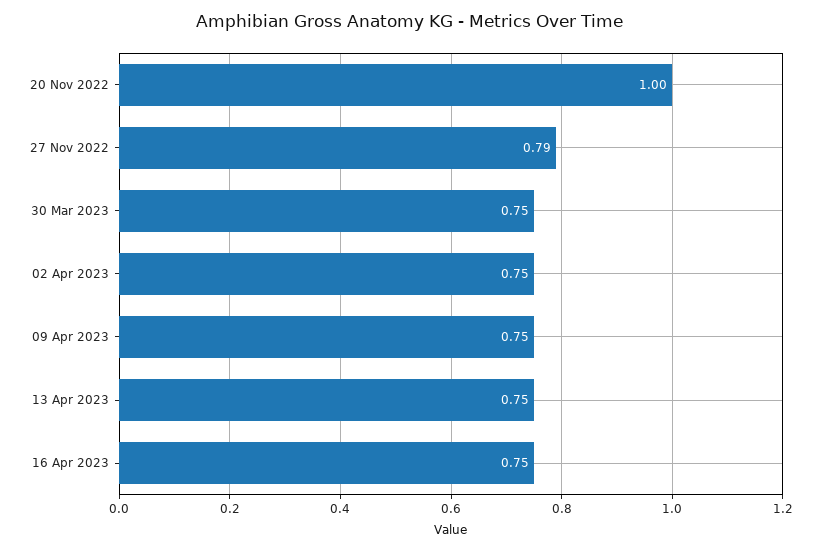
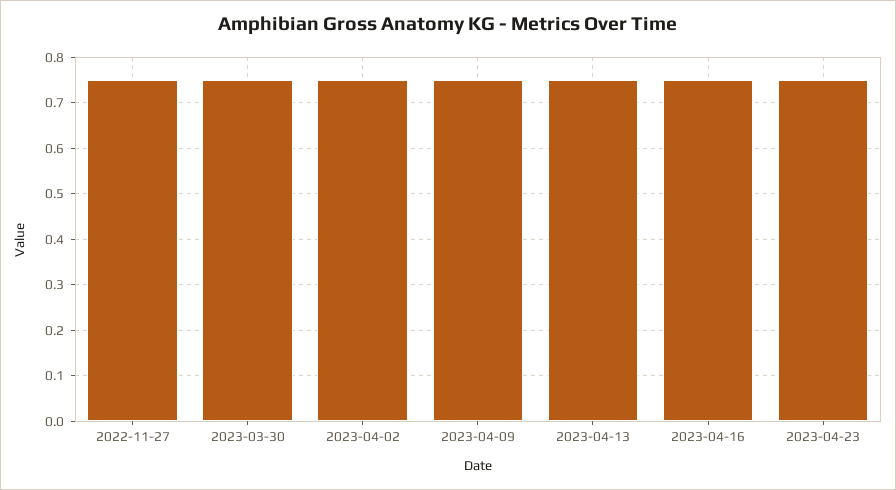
20 Nov 2022: 1 -> none
27 Nov 2022: 0.79 -> 0.75
2023-04-23: none -> 0.75

